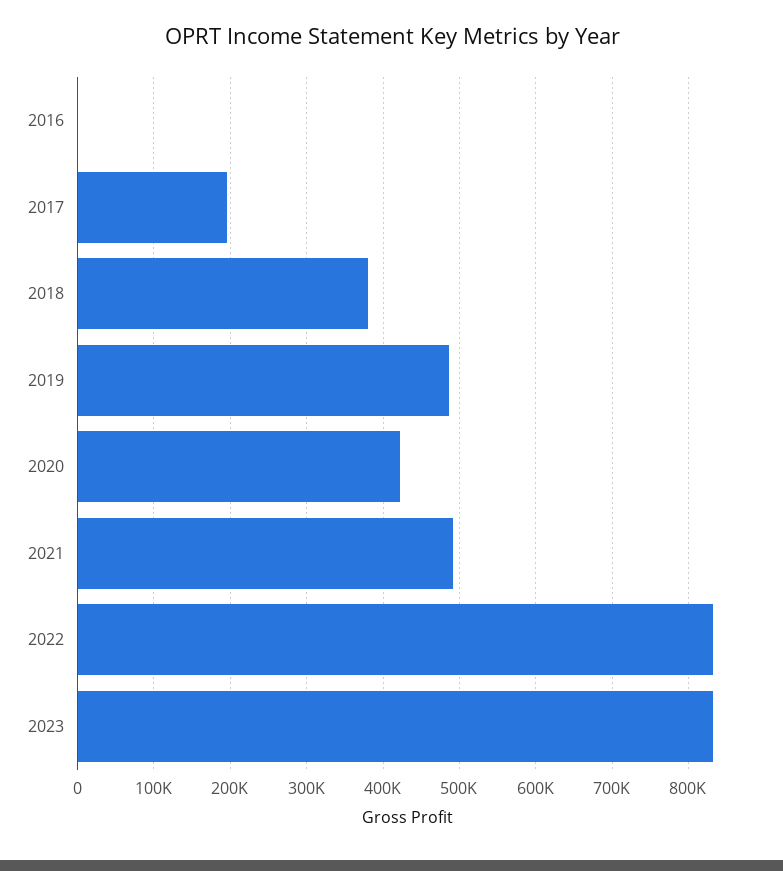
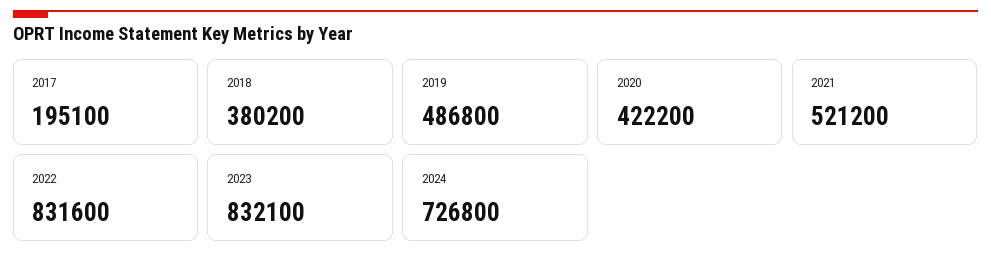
2016: 0 -> none
2021: 490000 -> 521200
2024: none -> 726800

